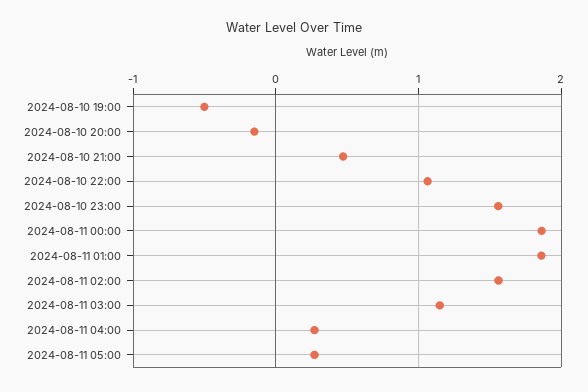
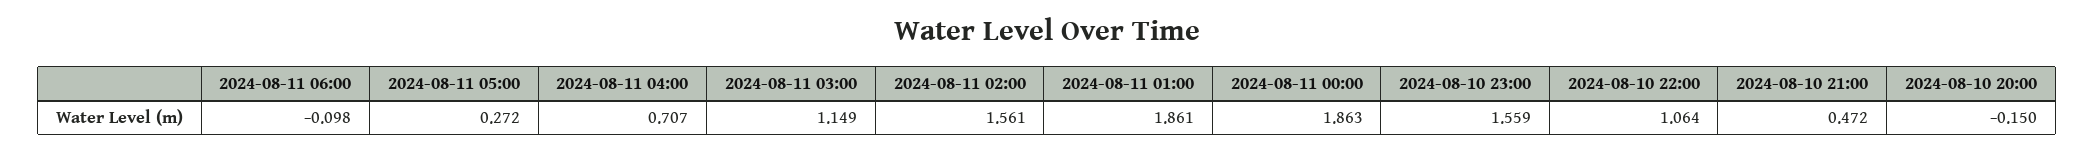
2024-08-10 19:00: -0.5 -> none
2024-08-11 04:00: 0.3 -> 0.707
2024-08-11 06:00: none -> -0.098

